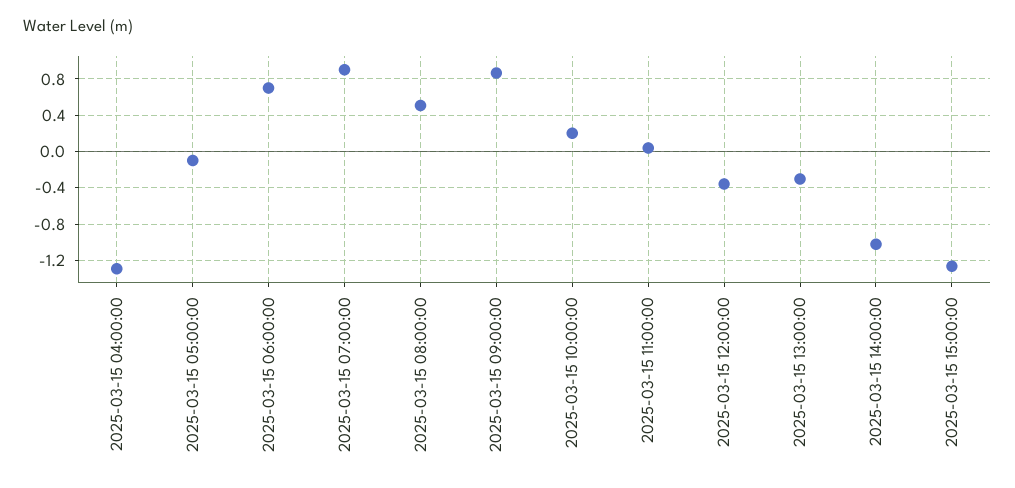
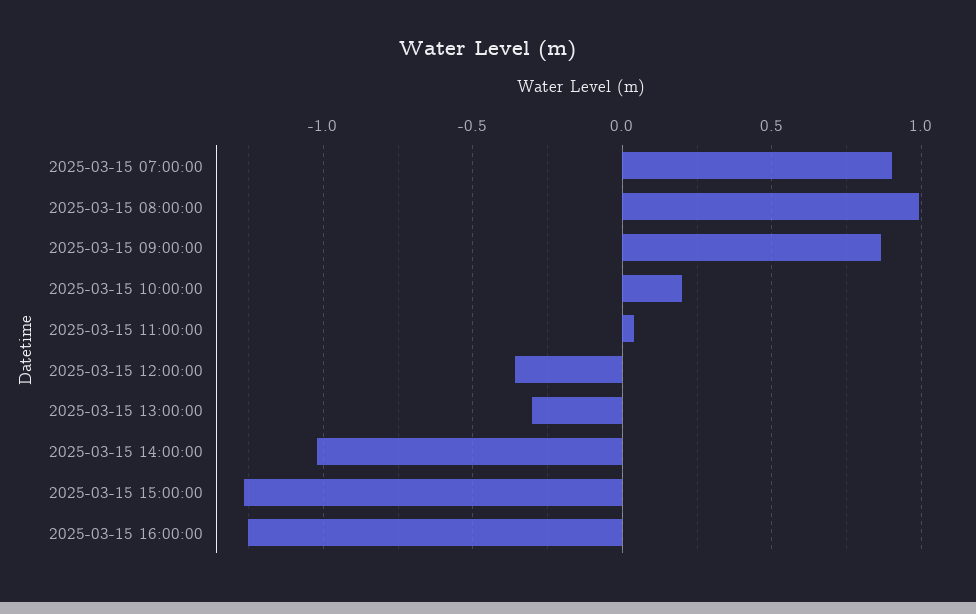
2025-03-15 04:00:00: -1.3 -> none
2025-03-15 05:00:00: -0.1 -> none
2025-03-15 06:00:00: 0.7 -> none
2025-03-15 08:00:00: 0.5 -> 1
2025-03-15 16:00:00: none -> -1.25

